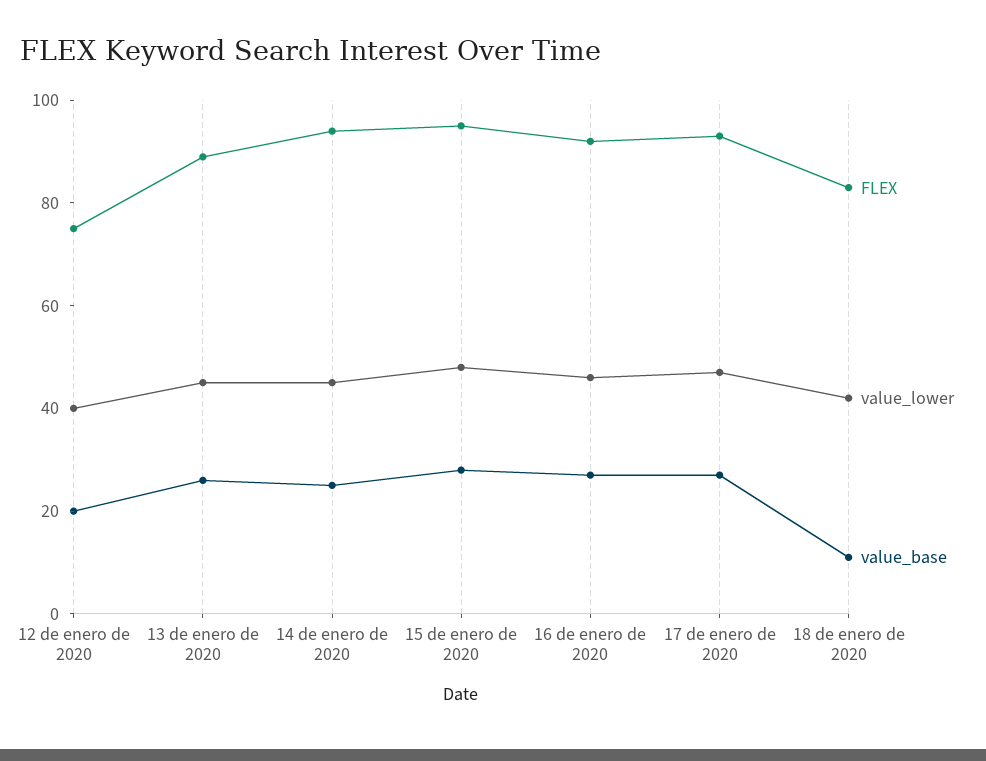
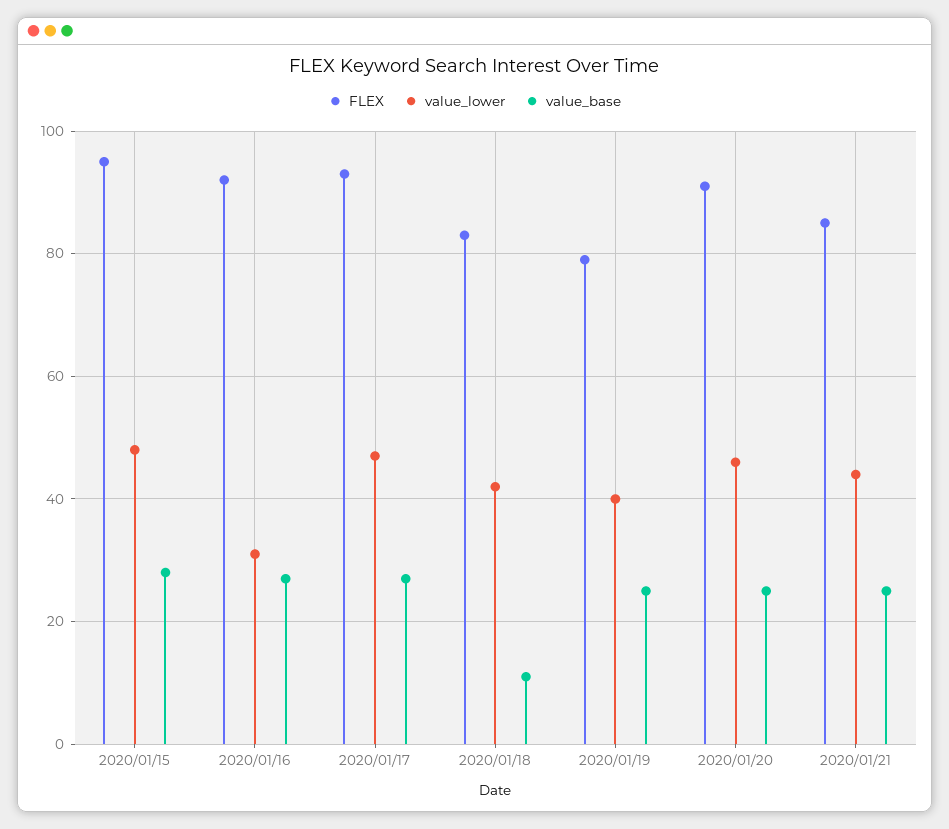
FLEX, 12 de enero de 2020: 75 -> none
value_lower, 12 de enero de 2020: 40 -> none
value_base, 12 de enero de 2020: 20 -> none
FLEX, 13 de enero de 2020: 90 -> none
value_lower, 13 de enero de 2020: 45 -> none
value_base, 13 de enero de 2020: 25 -> none
FLEX, 14 de enero de 2020: 95 -> none
value_lower, 14 de enero de 2020: 45 -> none
value_base, 14 de enero de 2020: 25 -> none
value_lower, 16 de enero de 2020: 45 -> 30
FLEX, 2020/01/19: none -> 80
value_lower, 2020/01/19: none -> 40
value_base, 2020/01/19: none -> 25
FLEX, 2020/01/20: none -> 90
value_lower, 2020/01/20: none -> 45
value_base, 2020/01/20: none -> 25
FLEX, 2020/01/21: none -> 85
value_lower, 2020/01/21: none -> 45
value_base, 2020/01/21: none -> 25

